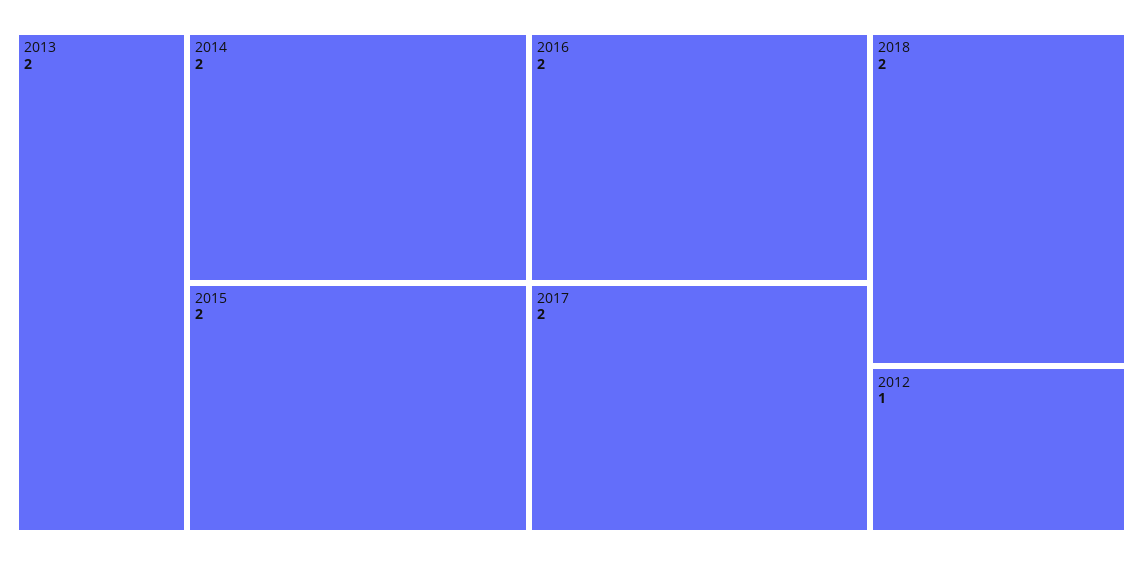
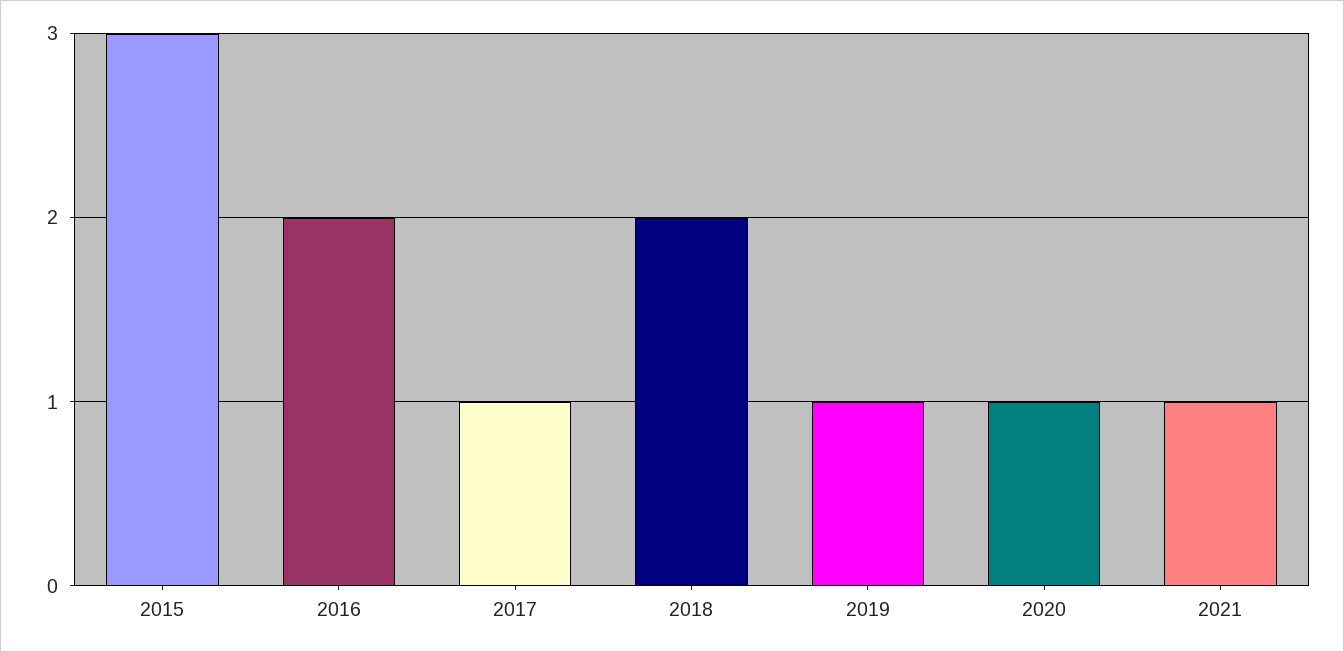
2013: 2 -> none
2014: 2 -> none
2015: 2 -> 3
2017: 2 -> 1
2012: 1 -> none
2019: none -> 1
2020: none -> 1
2021: none -> 1

